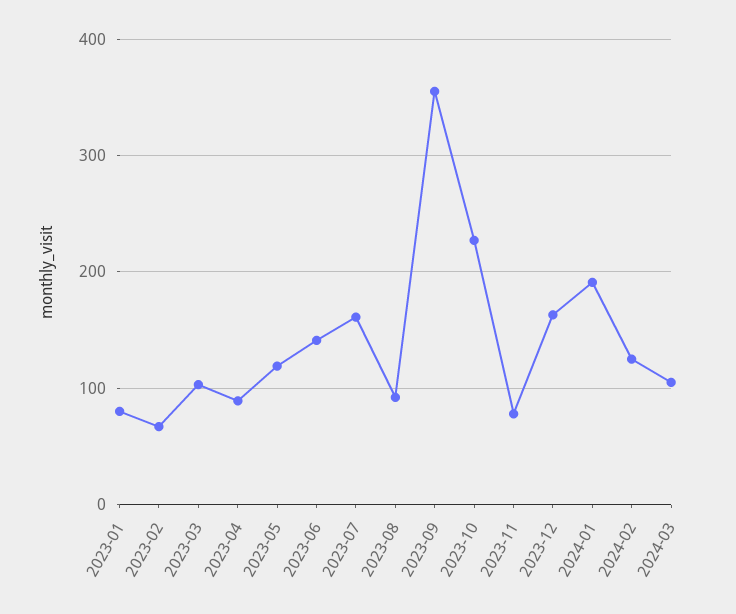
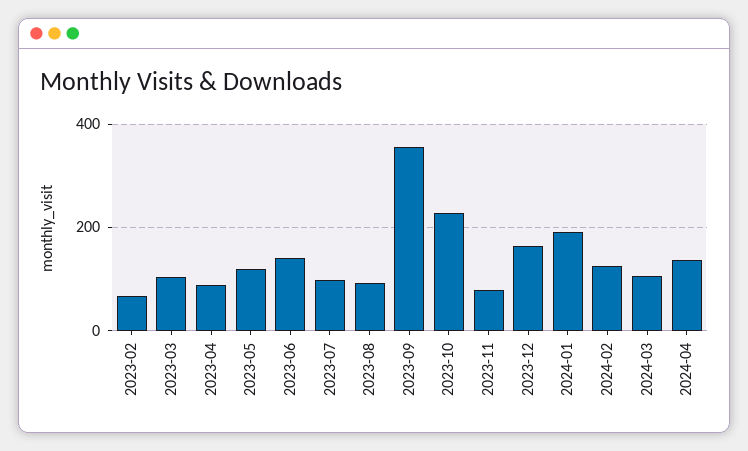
2023-01: 80 -> none
2023-07: 160 -> 100
2024-04: none -> 140

